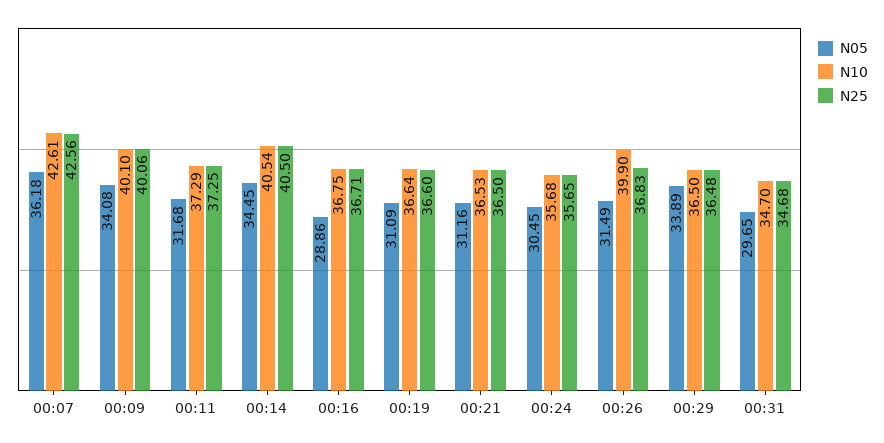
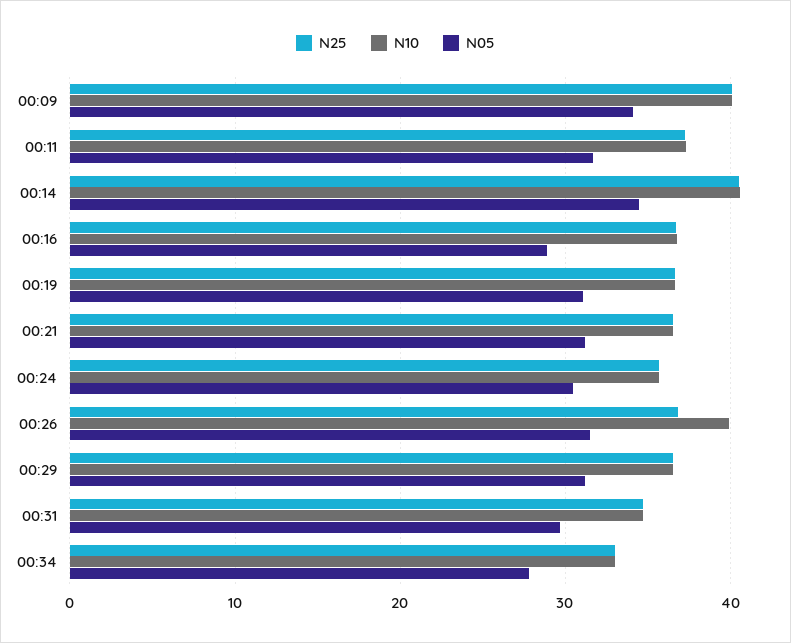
N05, 00:07: 36.18 -> none
N10, 00:07: 42.61 -> none
N25, 00:07: 42.56 -> none
N05, 00:29: 33.89 -> 31
N25, 00:34: none -> 33
N10, 00:34: none -> 33
N05, 00:34: none -> 28

